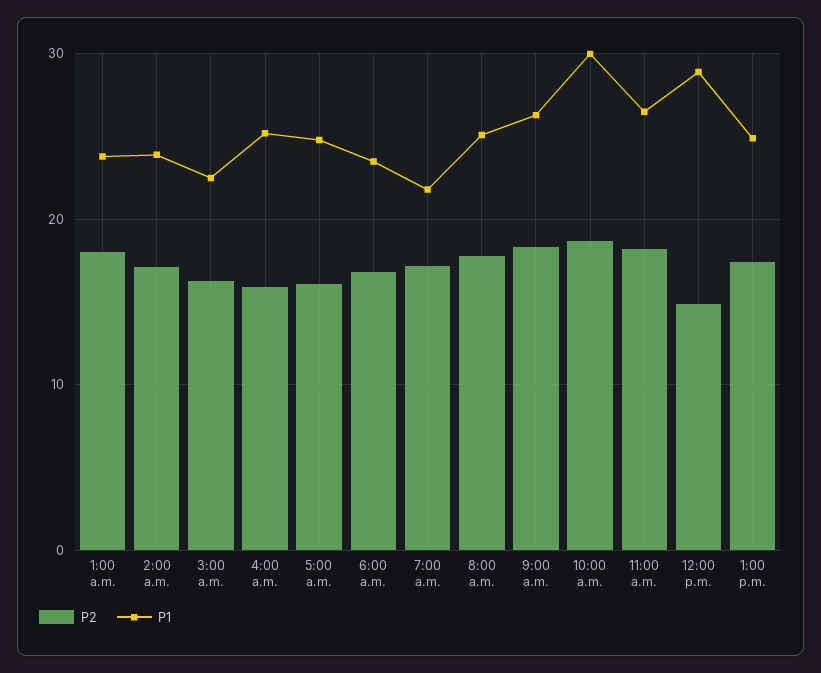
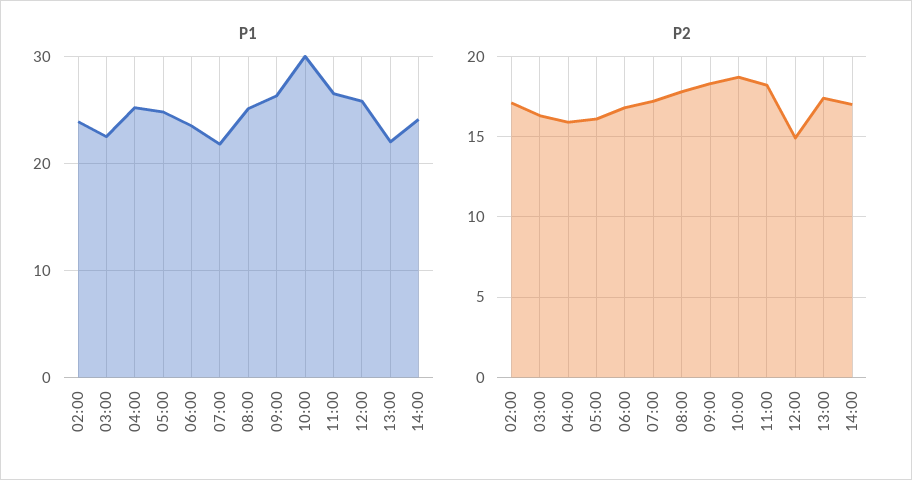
P2, 1:00 a.m.: 18 -> none
P1, 1:00 a.m.: 24 -> none
P1, 12:00 p.m.: 29 -> 26
P1, 1:00 p.m.: 25 -> 22
P1, 14:00: none -> 24
P2, 14:00: none -> 17

